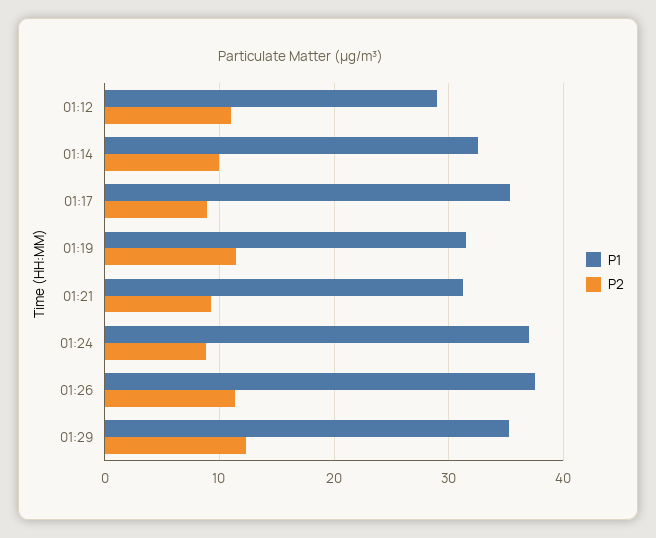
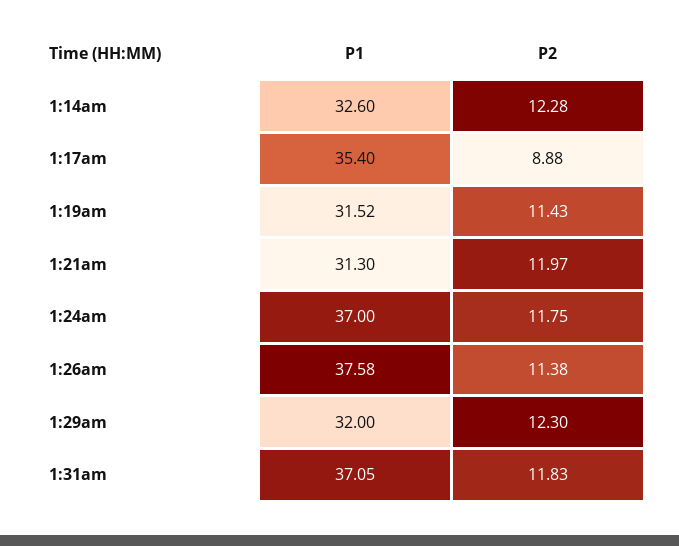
P1, 01:12: 29 -> none
P2, 01:12: 11 -> none
P2, 01:14: 10 -> 12.28
P2, 01:21: 9 -> 11.97
P2, 01:24: 9 -> 11.75
P1, 01:29: 35 -> 32
P1, 1:31am: none -> 37.05
P2, 1:31am: none -> 11.83

